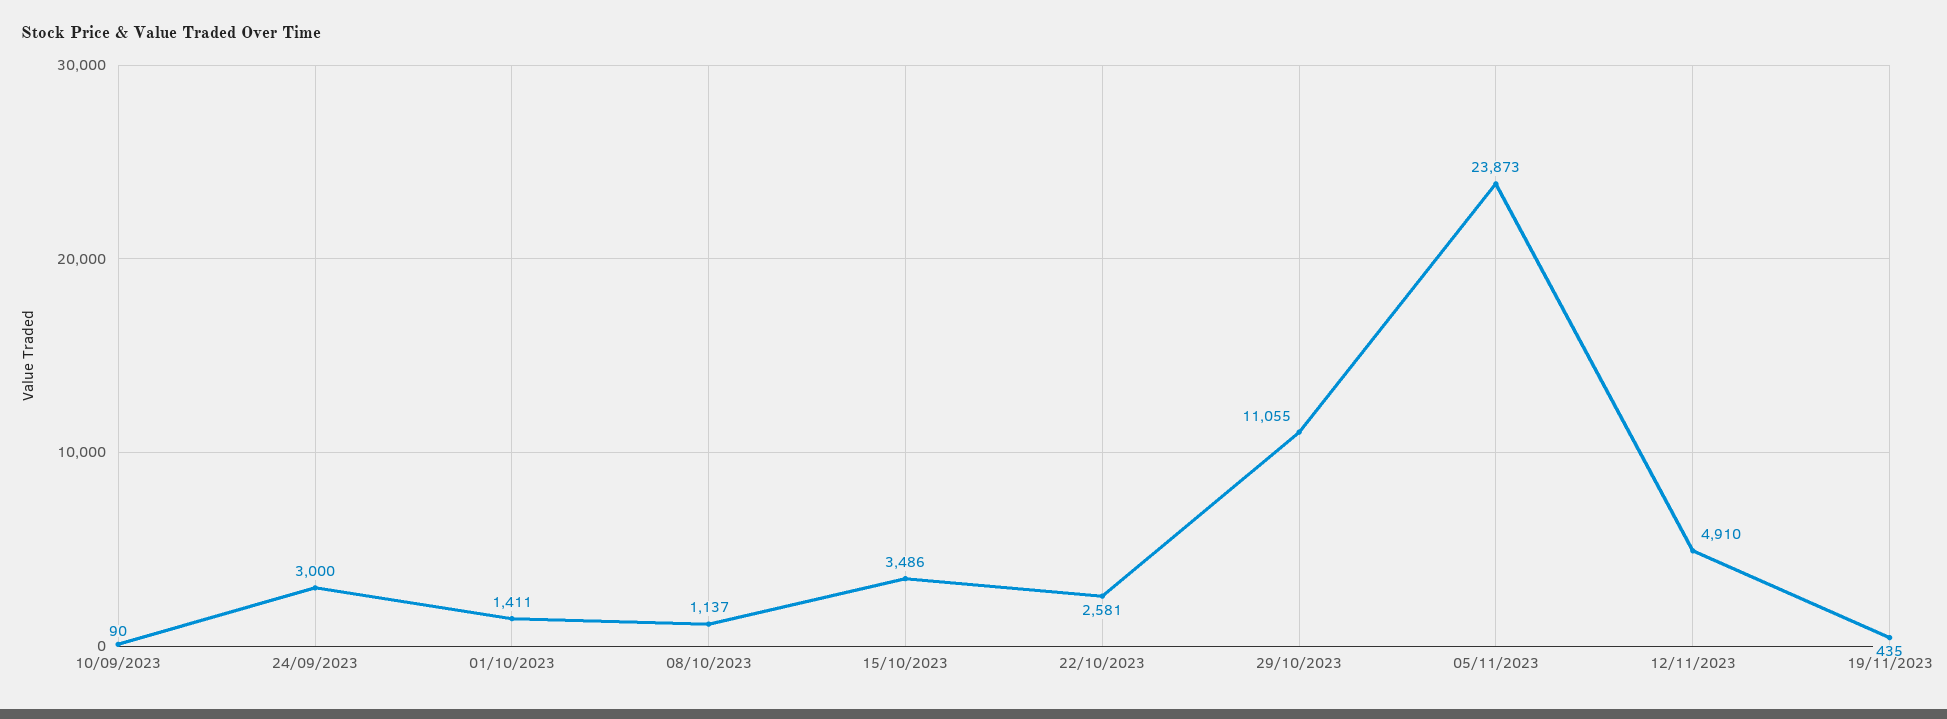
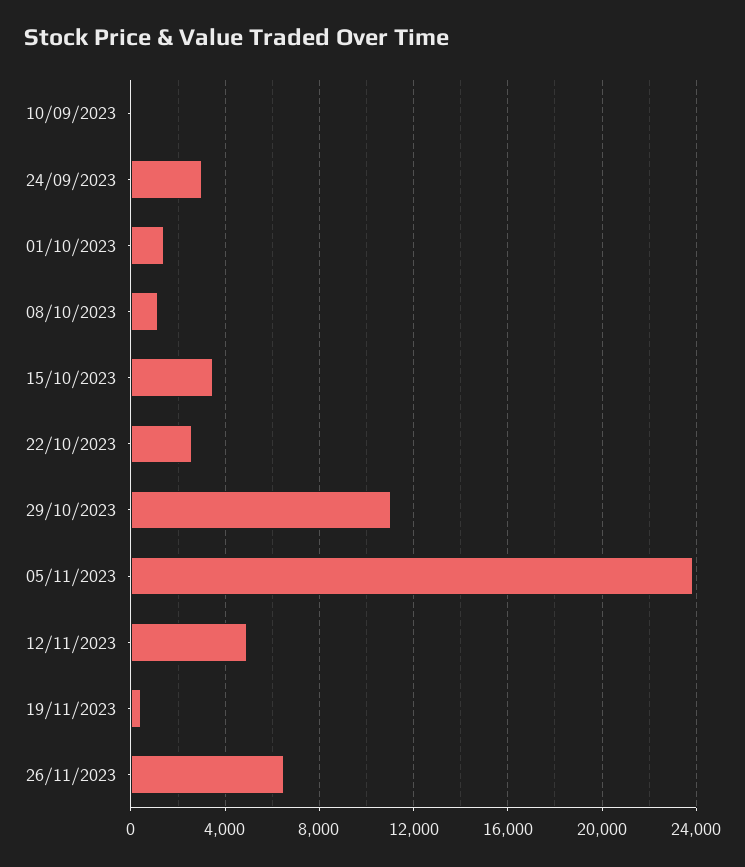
26/11/2023: none -> 6500

